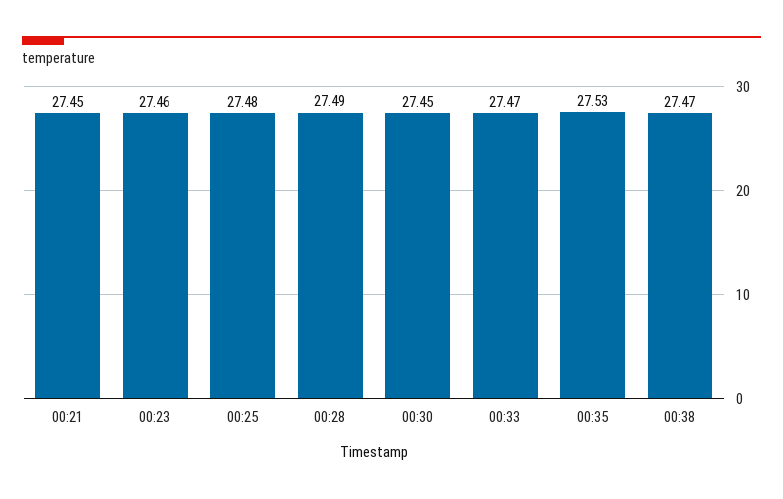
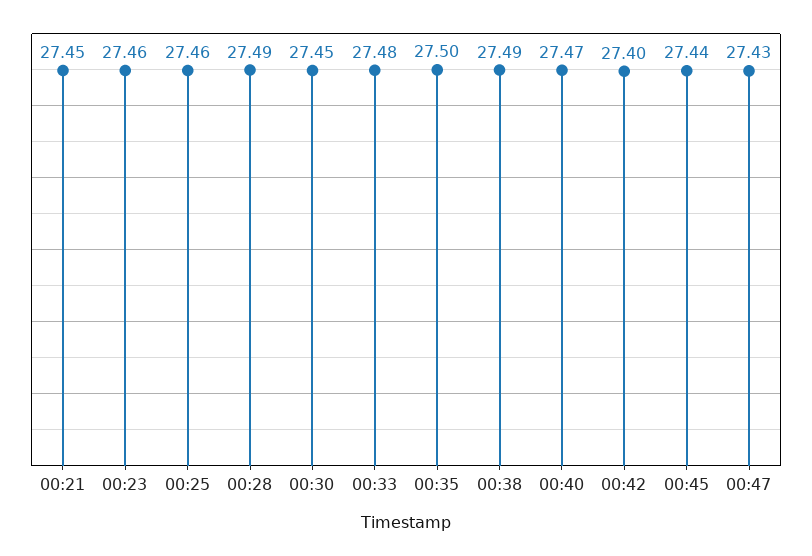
00:25: 27.48 -> 27.46
00:33: 27.47 -> 27.48
00:35: 27.53 -> 27.5
00:38: 27.47 -> 27.49
00:40: none -> 27.47
00:42: none -> 27.4
00:45: none -> 27.44
00:47: none -> 27.43

